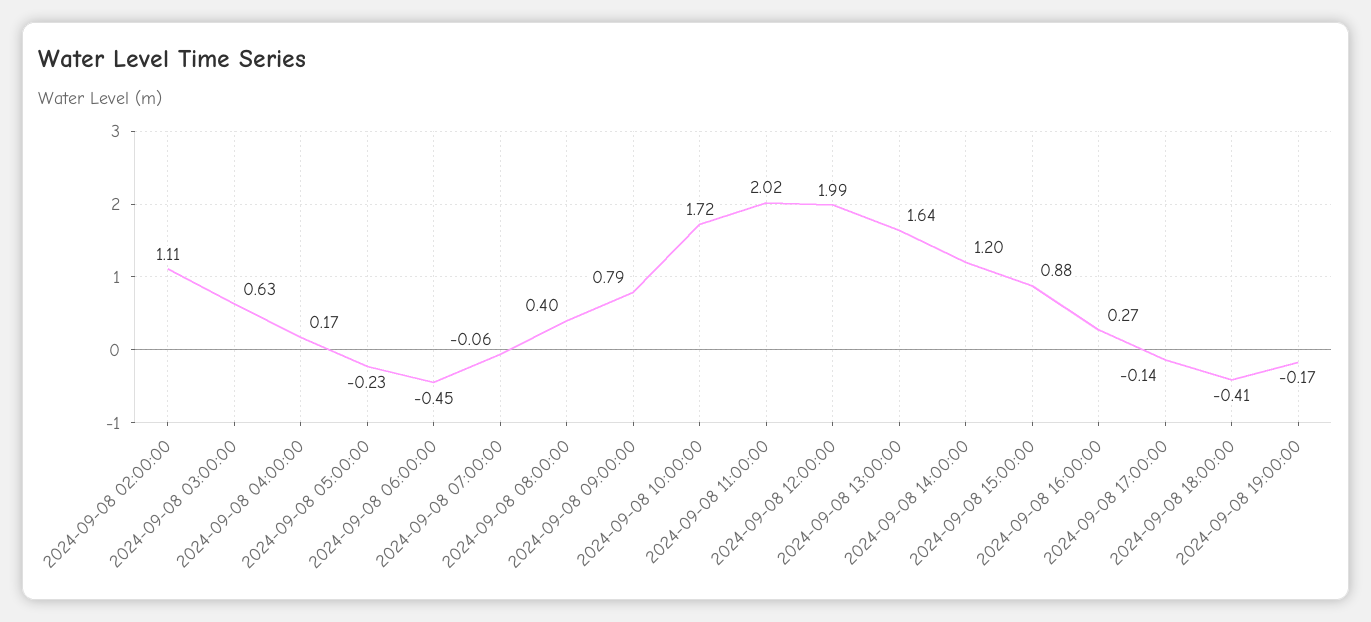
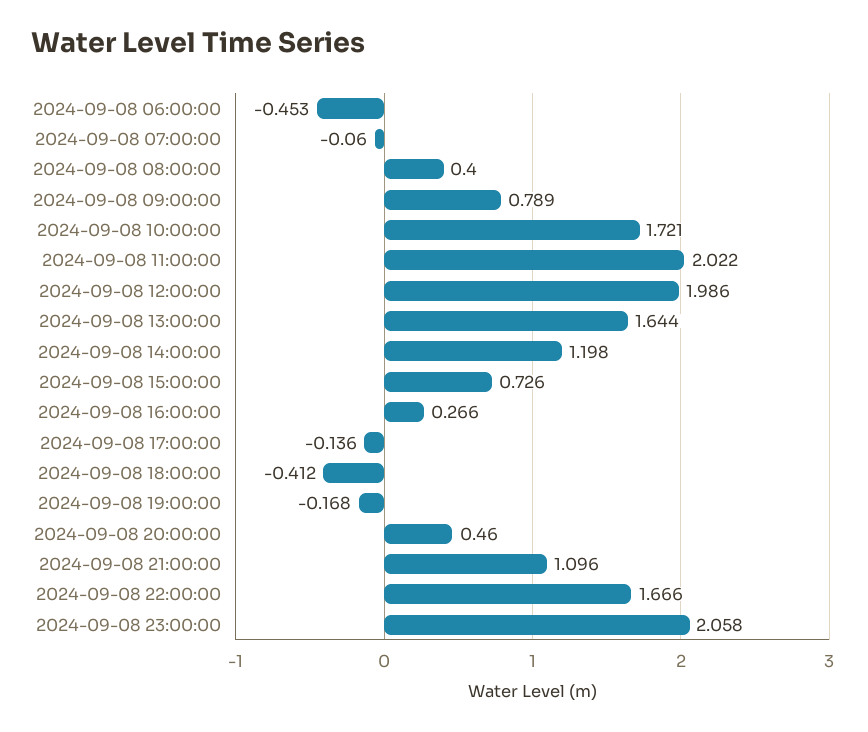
2024-09-08 02:00:00: 1.11 -> none
2024-09-08 03:00:00: 0.63 -> none
2024-09-08 04:00:00: 0.17 -> none
2024-09-08 05:00:00: -0.23 -> none
2024-09-08 15:00:00: 0.88 -> 0.726
2024-09-08 20:00:00: none -> 0.46
2024-09-08 21:00:00: none -> 1.096
2024-09-08 22:00:00: none -> 1.666
2024-09-08 23:00:00: none -> 2.058

